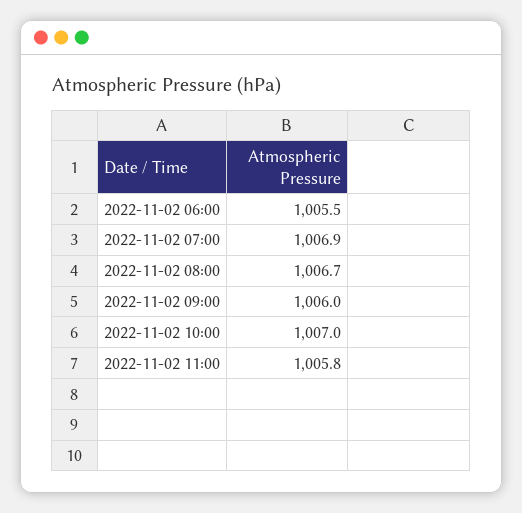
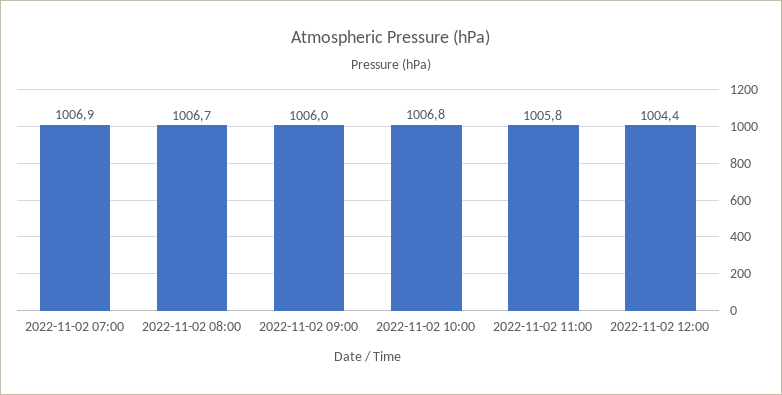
2022-11-02 06:00: 1005.5 -> none
2022-11-02 10:00: 1007 -> 1006.8
2022-11-02 12:00: none -> 1004.4

